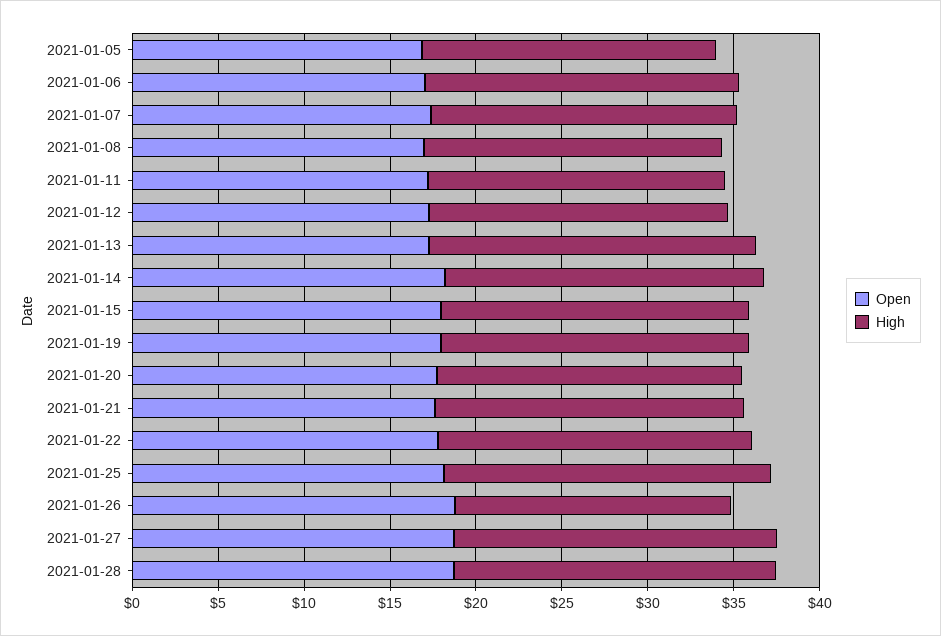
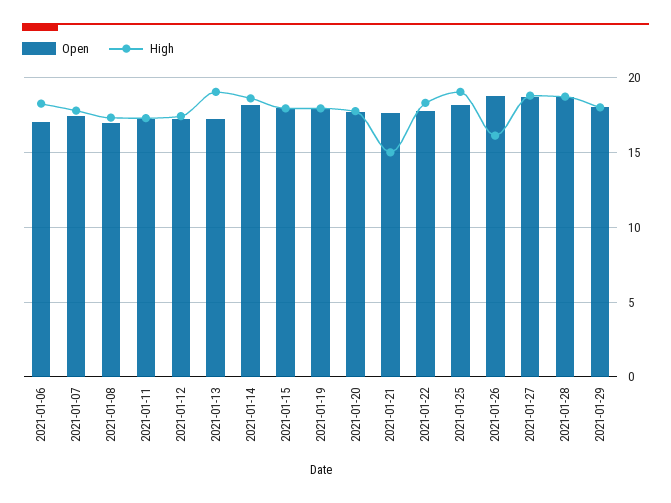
Open, 2021-01-05: 17 -> none
High, 2021-01-05: 17 -> none
High, 2021-01-21: 18 -> 15
Open, 2021-01-29: none -> 18
High, 2021-01-29: none -> 18

